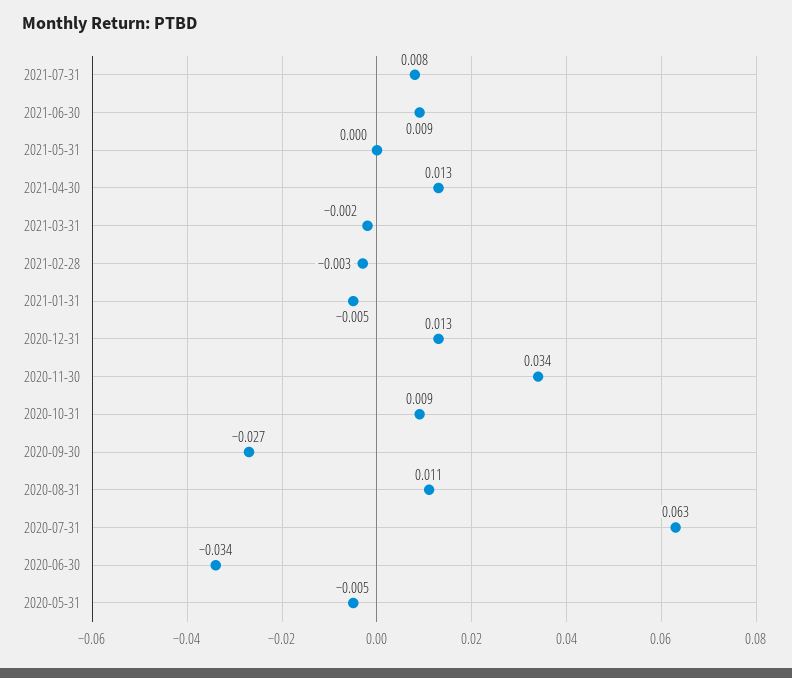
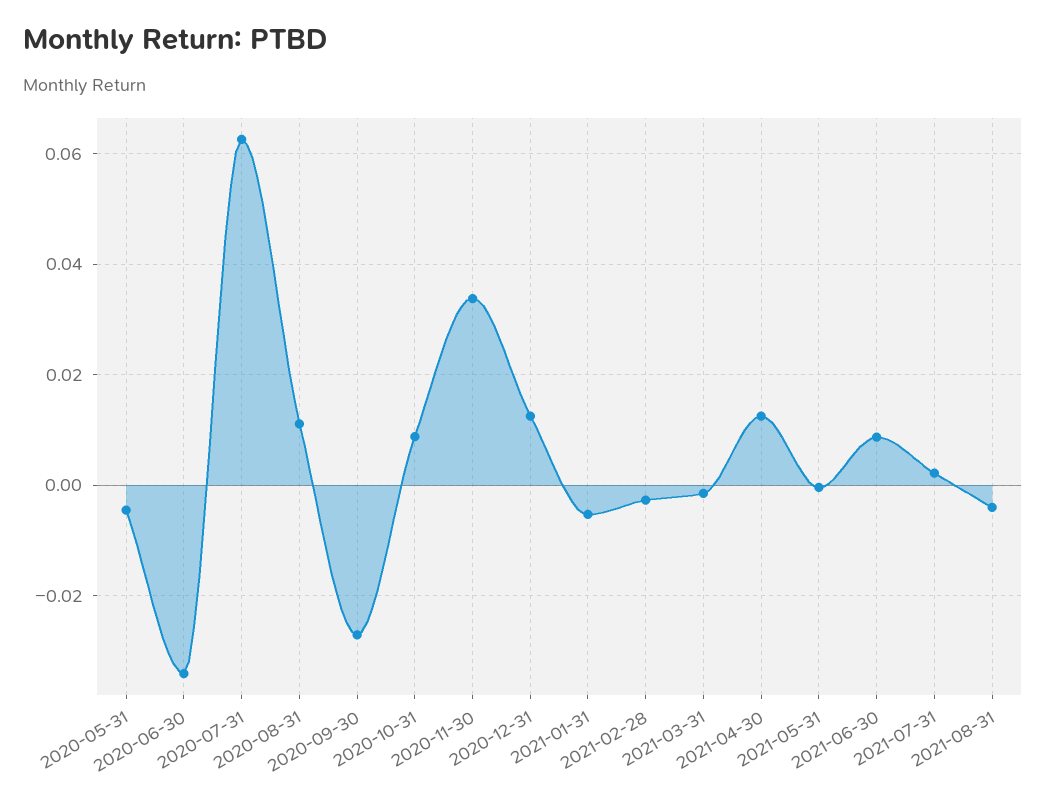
2021-07-31: 0.008 -> 0.002
2021-08-31: none -> -0.004

